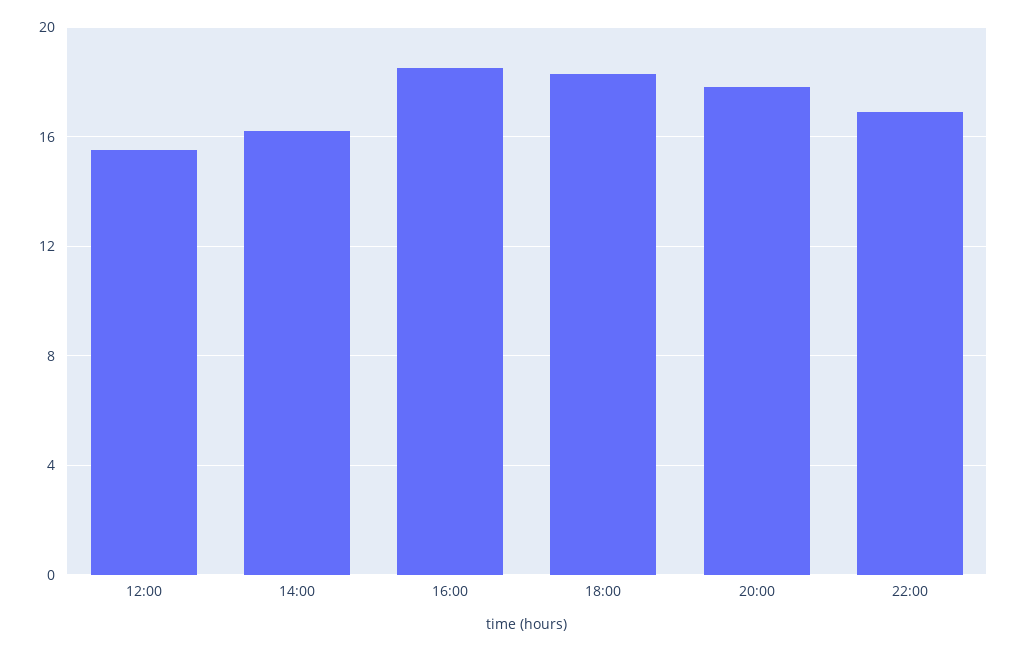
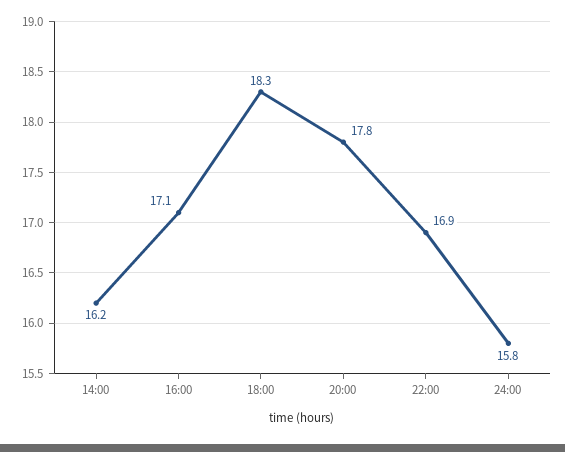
12:00: 15.5 -> none
16:00: 18.5 -> 17.1
24:00: none -> 15.8

